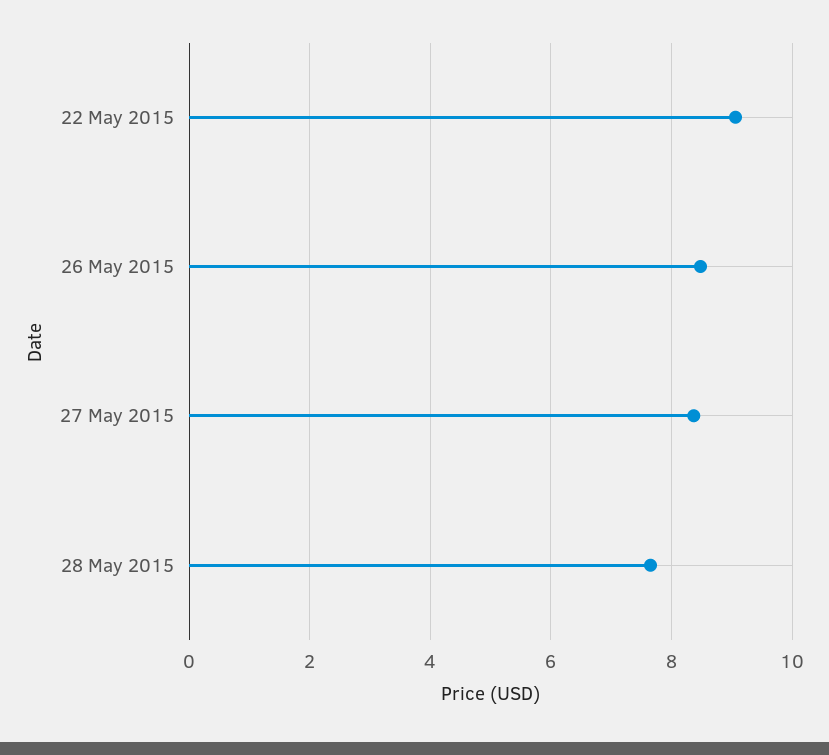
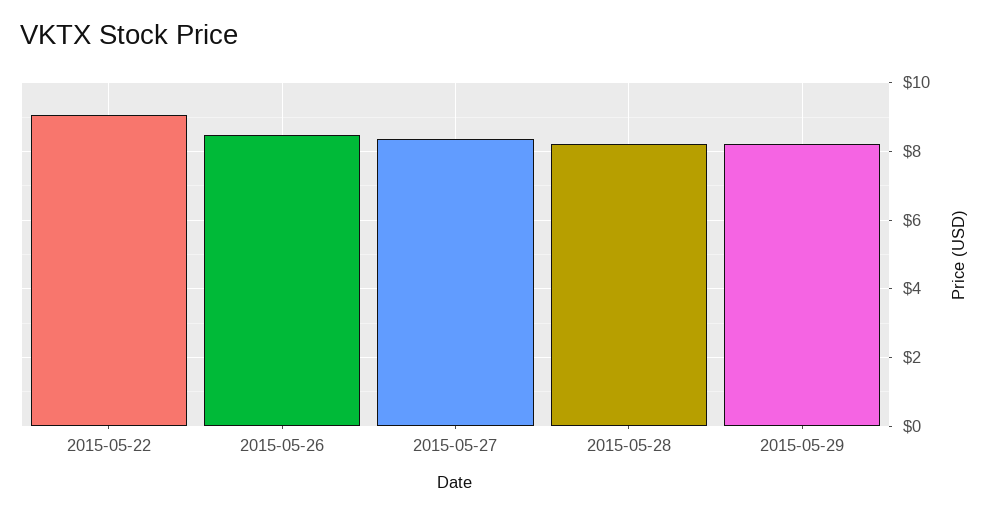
28 May 2015: 7.6 -> 8.2
2015-05-29: none -> 8.2

